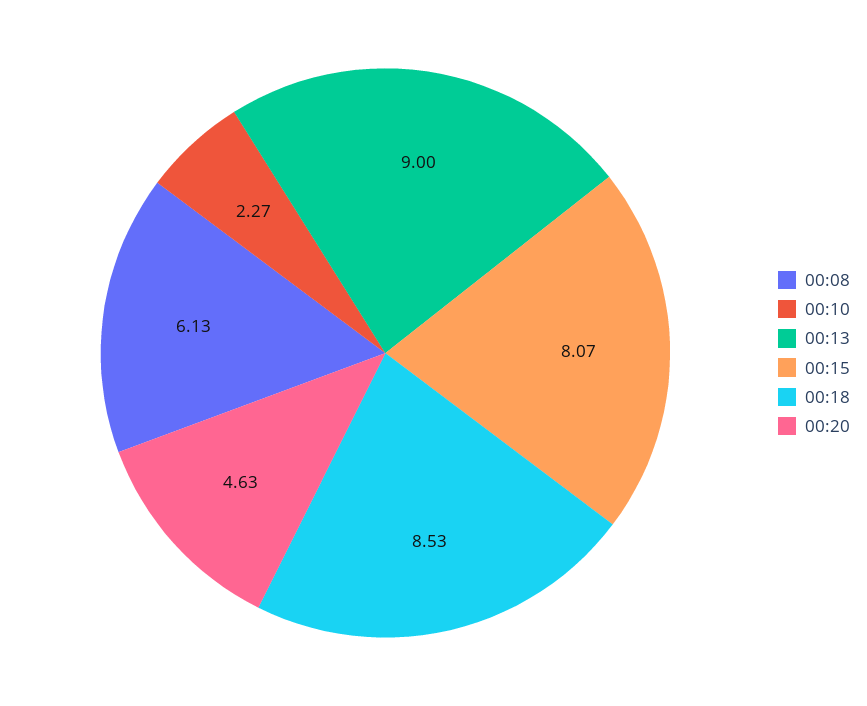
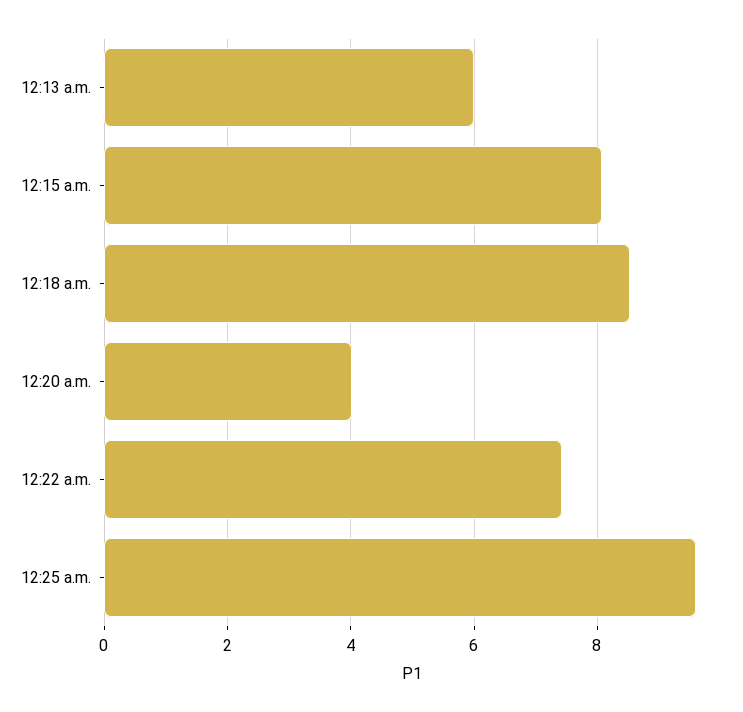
00:08: 6.13 -> none
00:10: 2.27 -> none
00:13: 9 -> 6
00:20: 4.63 -> 4
12:22 a.m.: none -> 7.4
12:25 a.m.: none -> 9.6

